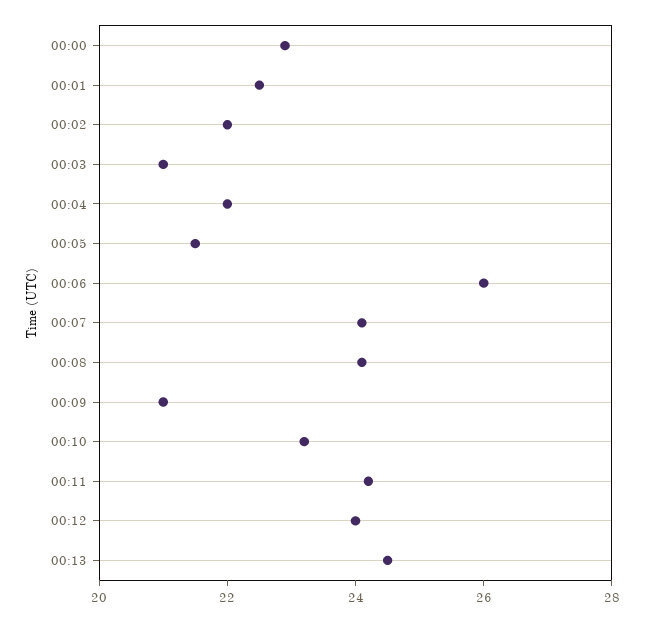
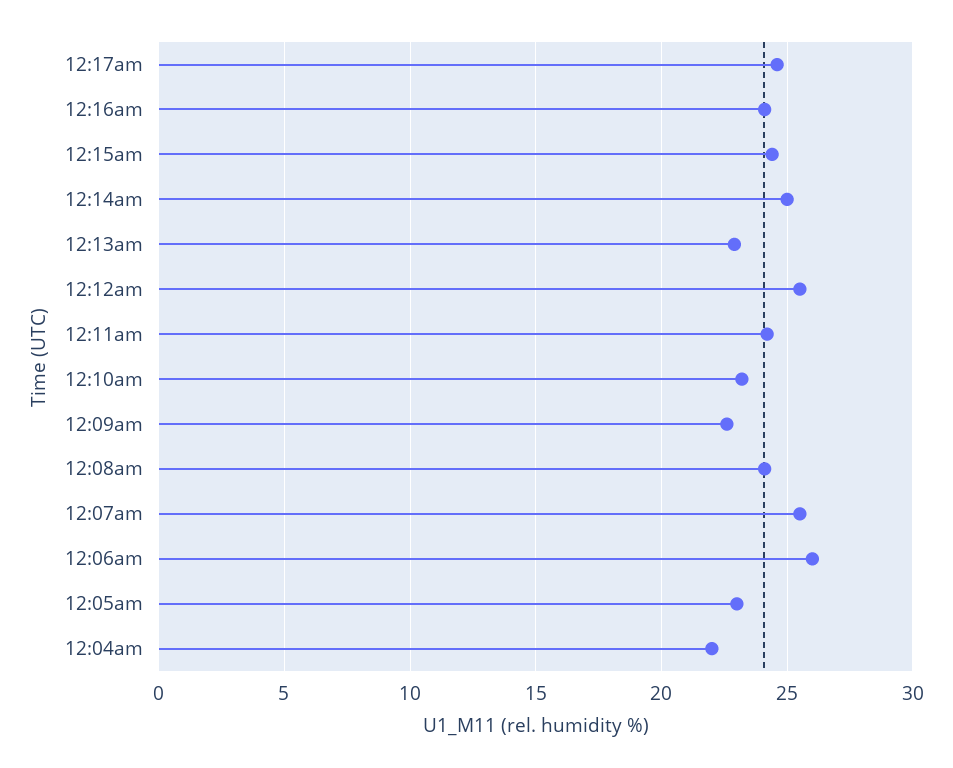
00:00: 23 -> none
00:01: 22.5 -> none
00:02: 22 -> none
00:03: 21 -> none
00:05: 21.5 -> 23
00:07: 24 -> 25.5
00:09: 21 -> 22.5
00:12: 24 -> 25.5
00:13: 24.5 -> 23
12:17am: none -> 24.5
12:16am: none -> 24
12:15am: none -> 24.5
12:14am: none -> 25

